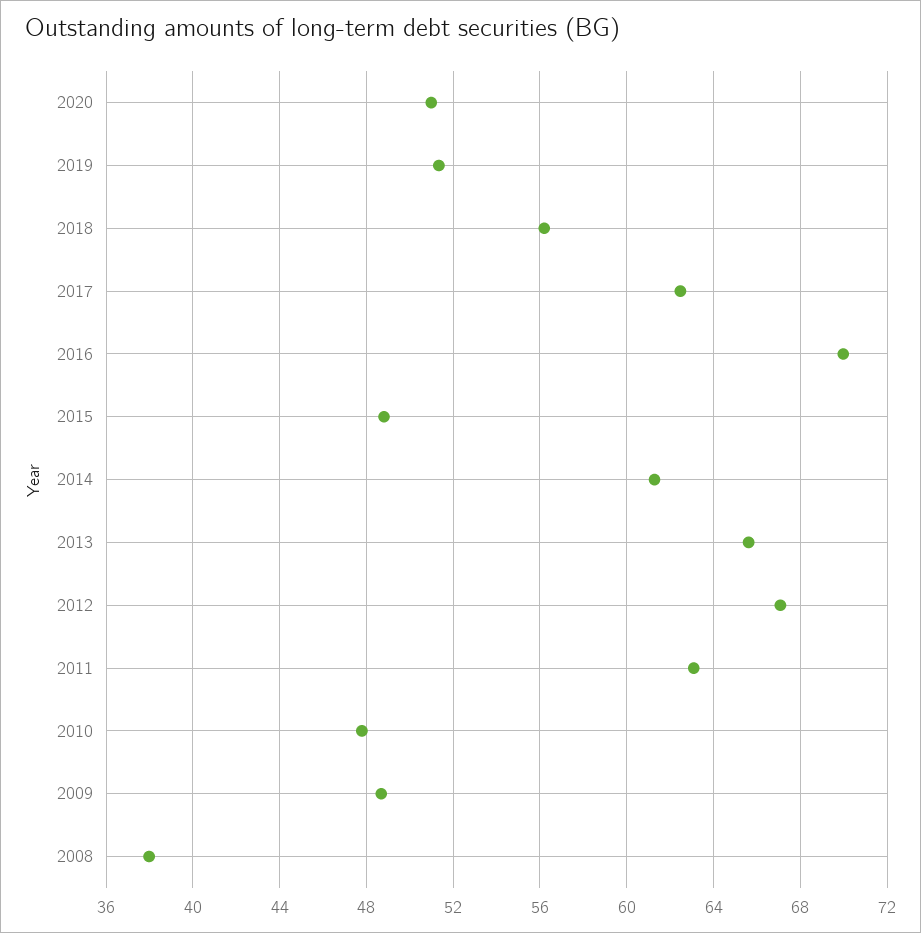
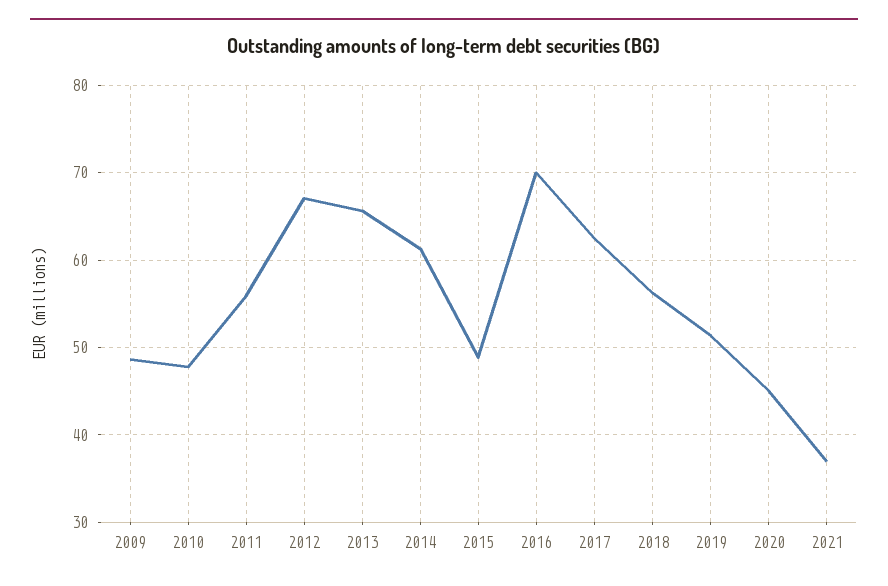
2020: 51 -> 45
2011: 63 -> 56
2008: 38 -> none
2021: none -> 37

